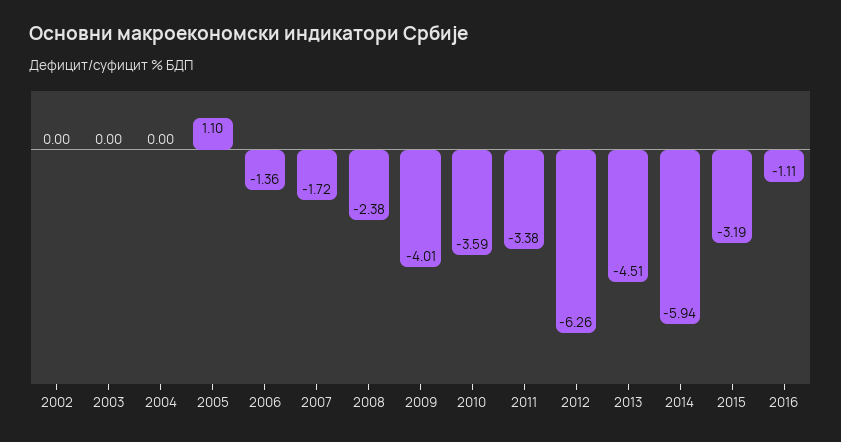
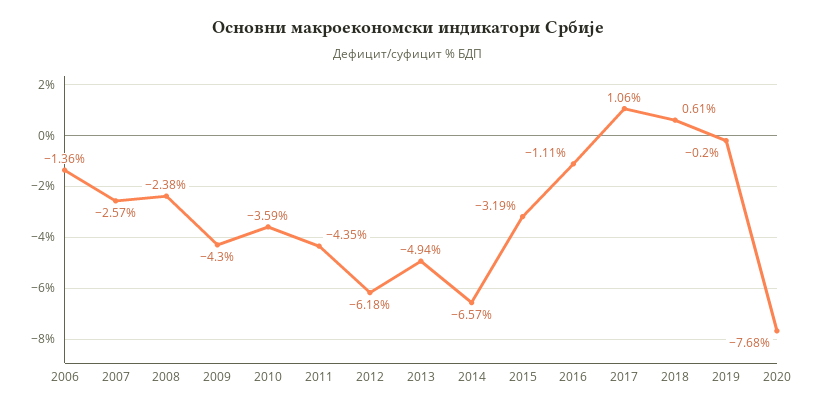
2002: 0 -> none
2003: 0 -> none
2004: 0 -> none
2005: 1.1 -> none
2007: -1.72 -> -2.57
2009: -4.01 -> -4.3
2011: -3.38 -> -4.35
2012: -6.26 -> -6.18
2013: -4.51 -> -4.94
2014: -5.94 -> -6.57
2017: none -> 1.06
2018: none -> 0.61
2019: none -> -0.2
2020: none -> -7.68

